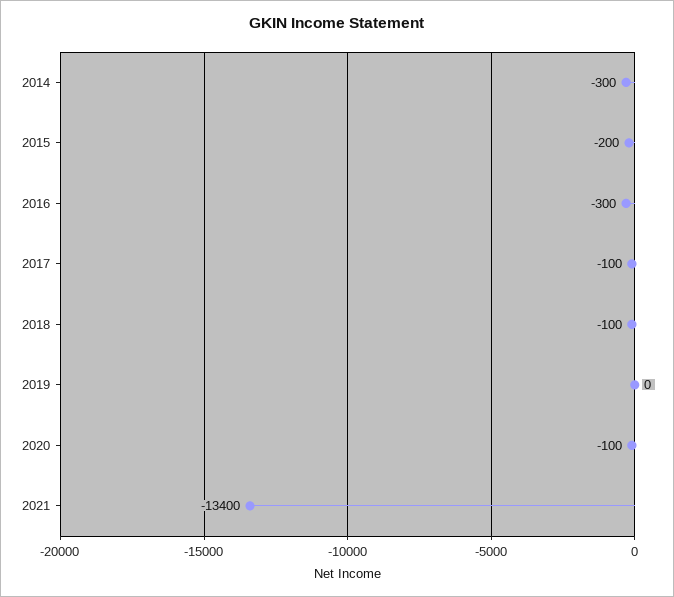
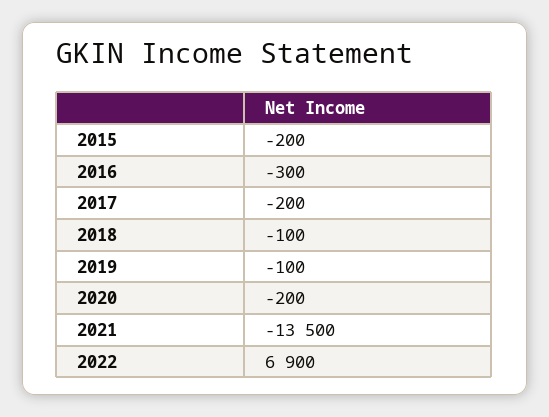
2014: -300 -> none
2017: -100 -> -200
2019: 0 -> -100
2020: -100 -> -200
2021: -13400 -> -13500
2022: none -> 6900

